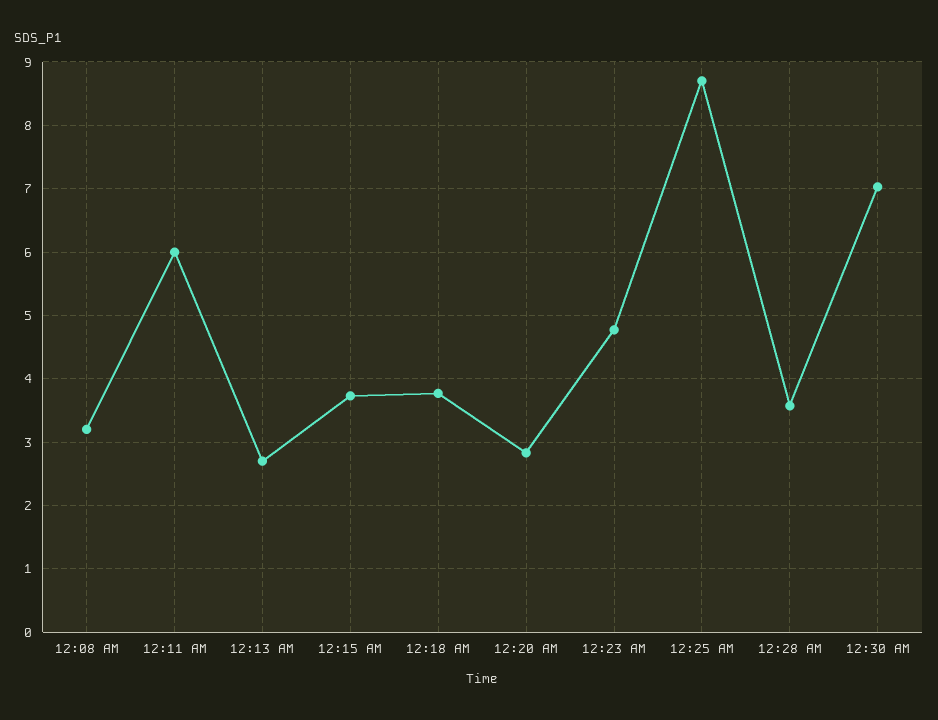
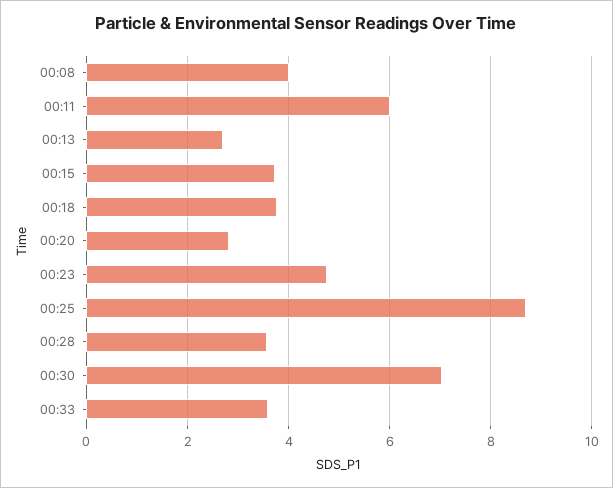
12:08 AM: 3.2 -> 4
00:33: none -> 3.6

